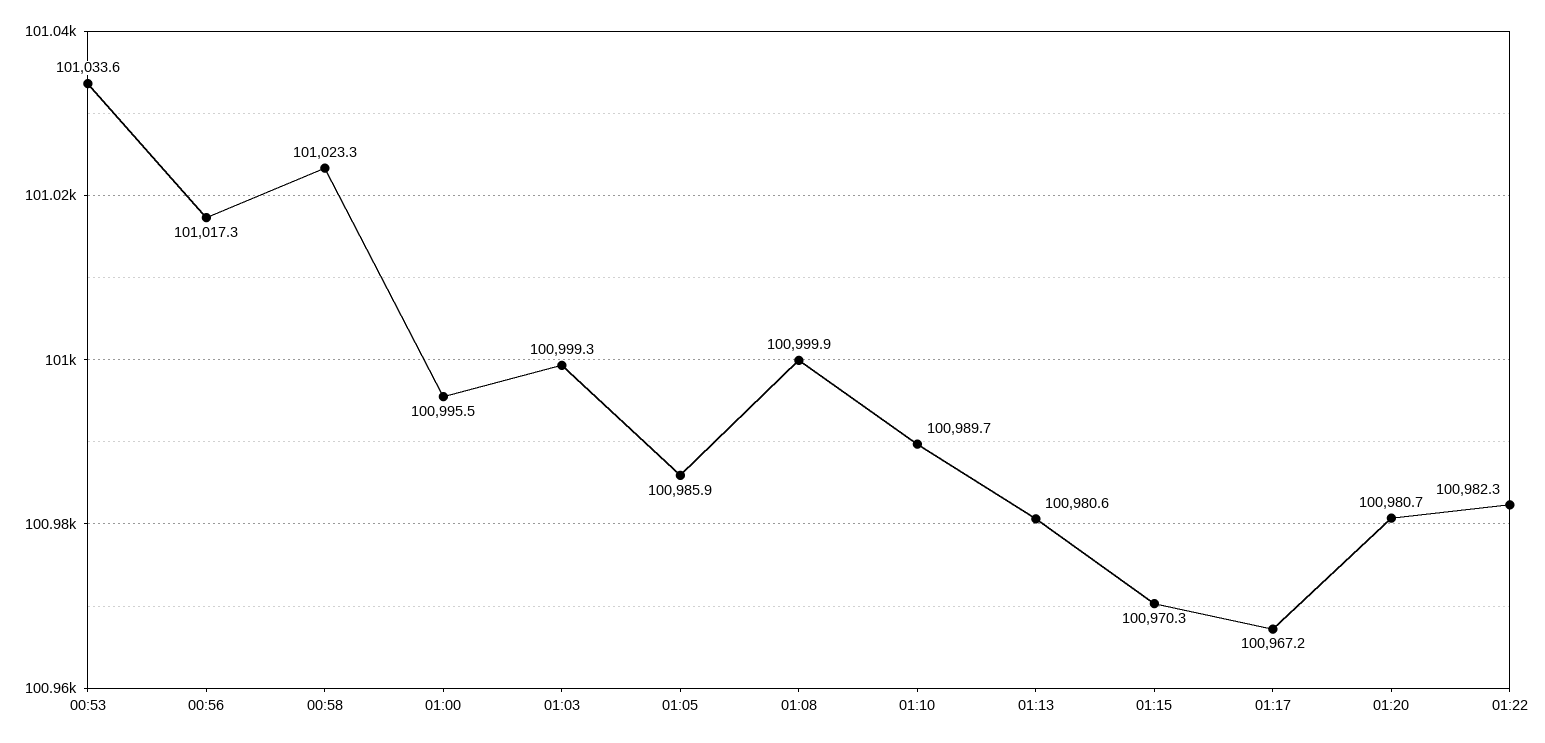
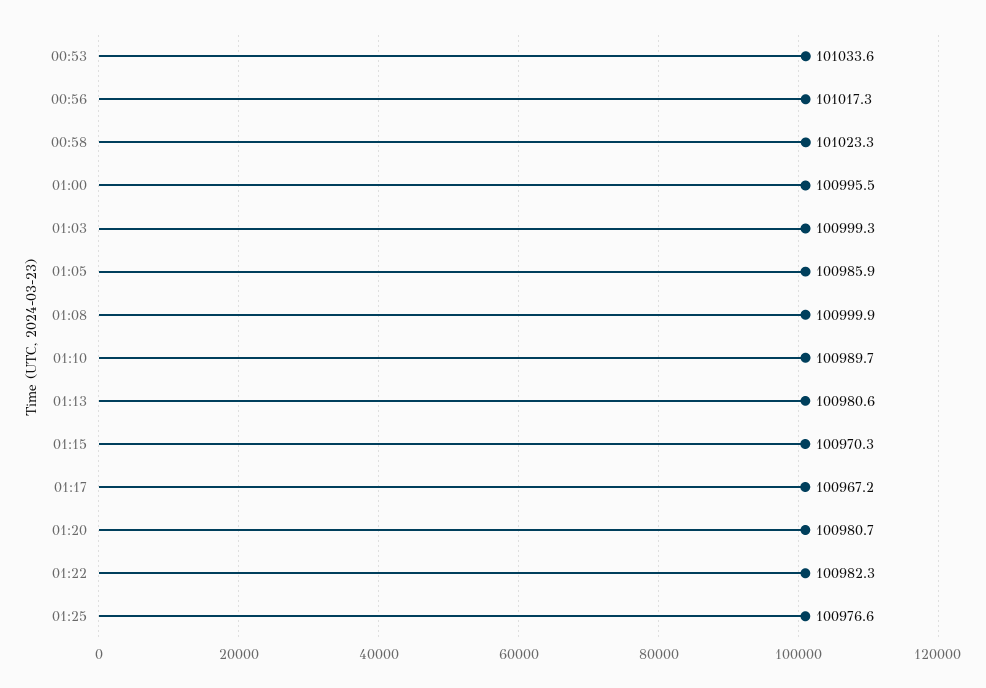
01:25: none -> 100976.6

